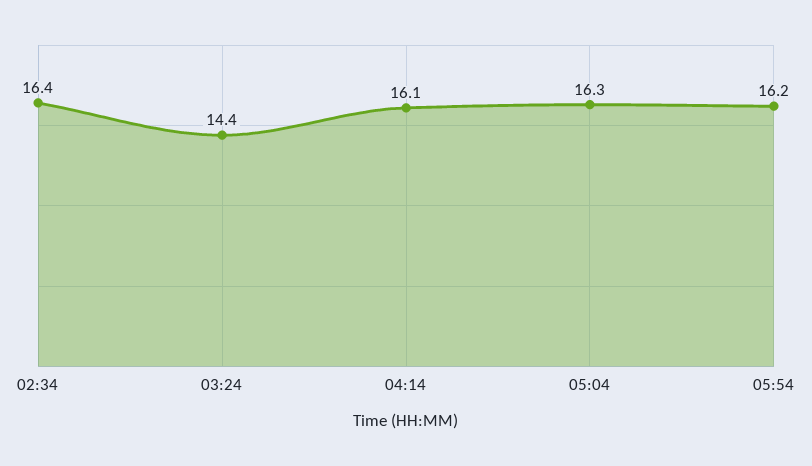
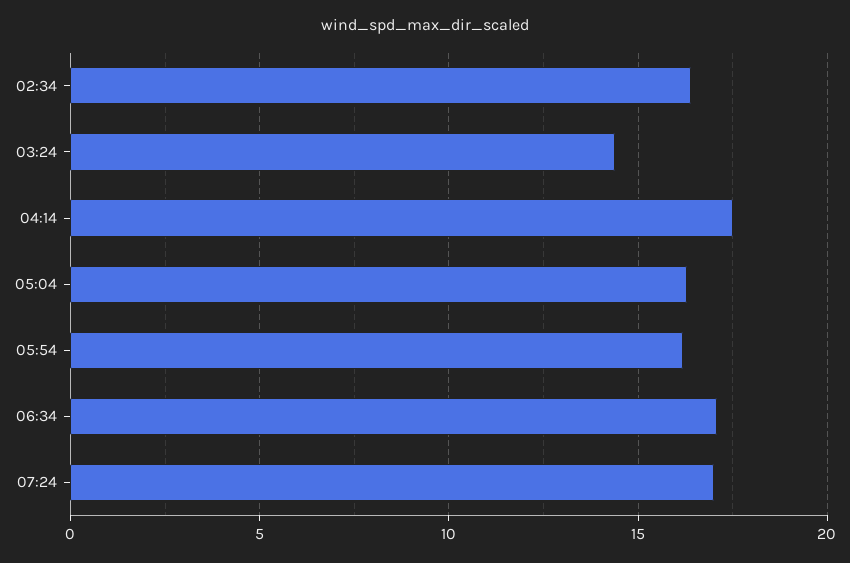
04:14: 16.1 -> 17.5
06:34: none -> 17
07:24: none -> 17

